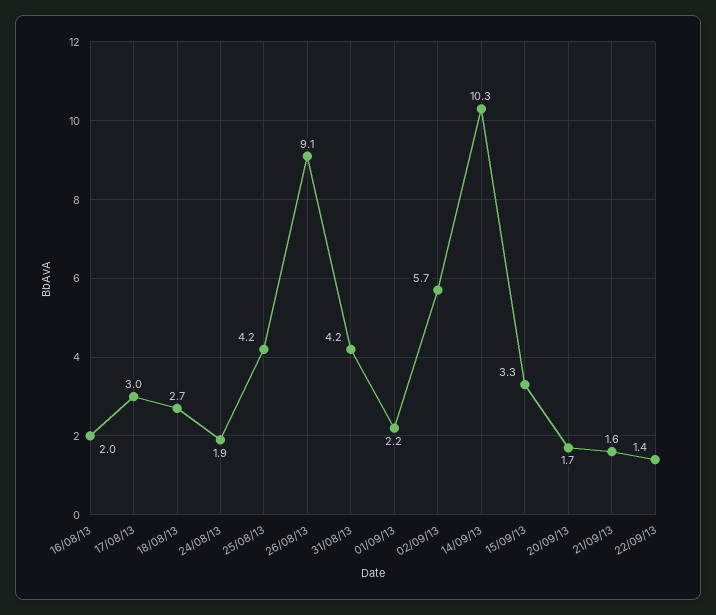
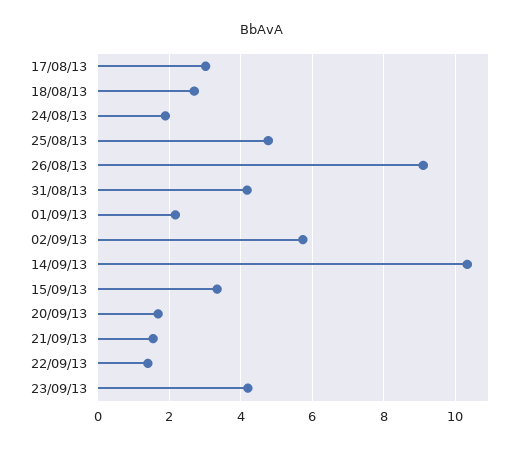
16/08/13: 2 -> none
25/08/13: 4.2 -> 4.8
23/09/13: none -> 4.2

